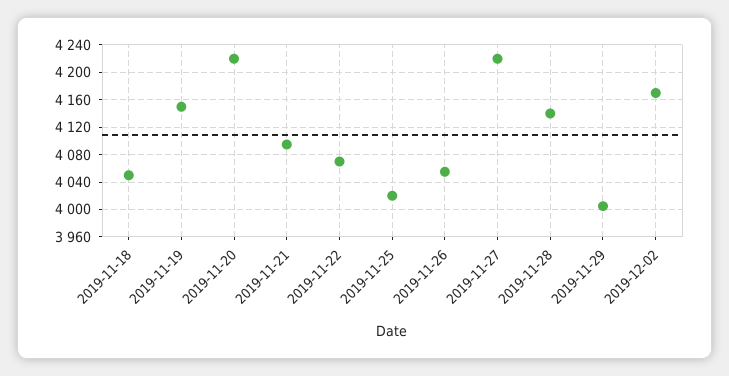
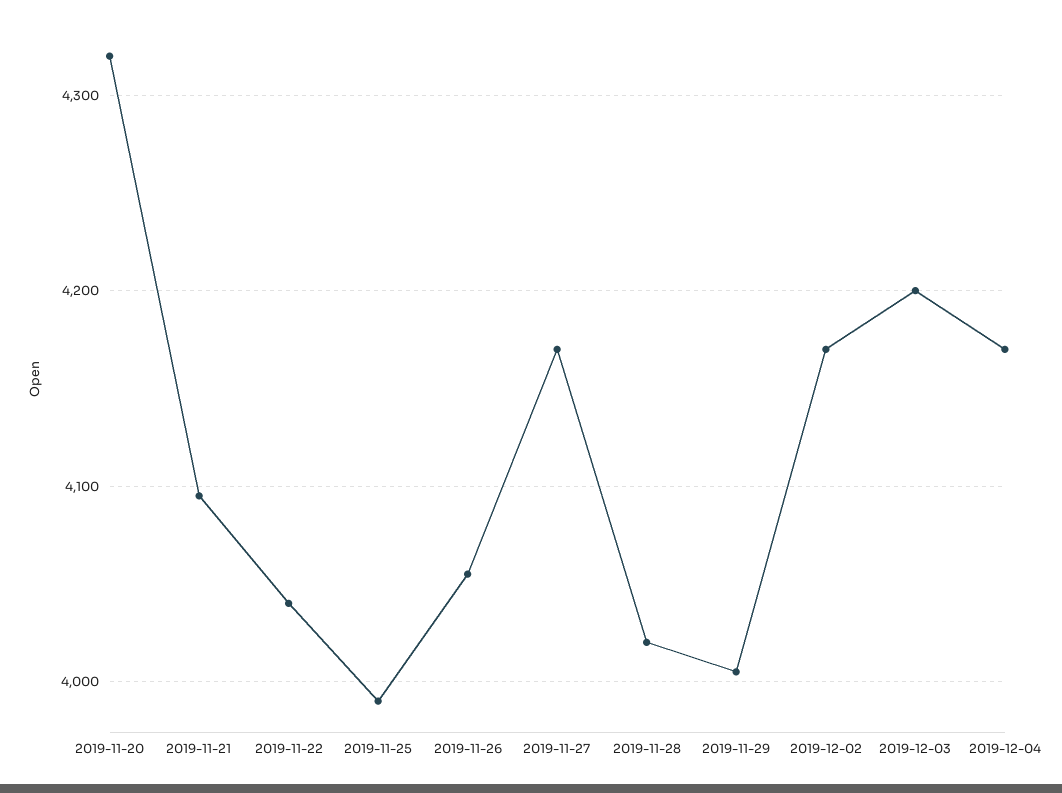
2019-11-18: 4050 -> none
2019-11-19: 4150 -> none
2019-11-20: 4220 -> 4320
2019-11-22: 4070 -> 4040
2019-11-25: 4020 -> 3990
2019-11-27: 4220 -> 4170
2019-11-28: 4140 -> 4020
2019-12-03: none -> 4200
2019-12-04: none -> 4170

